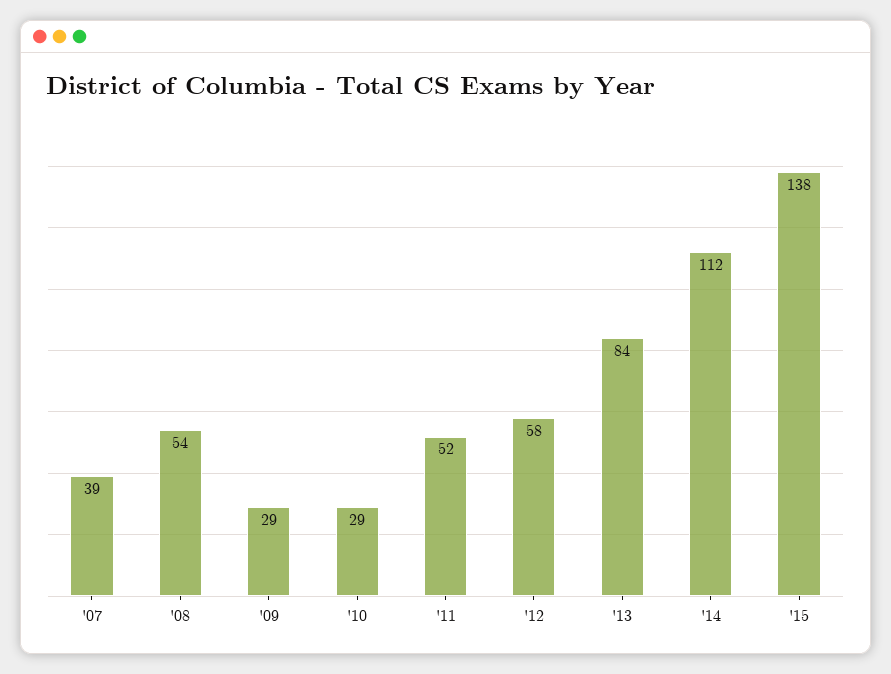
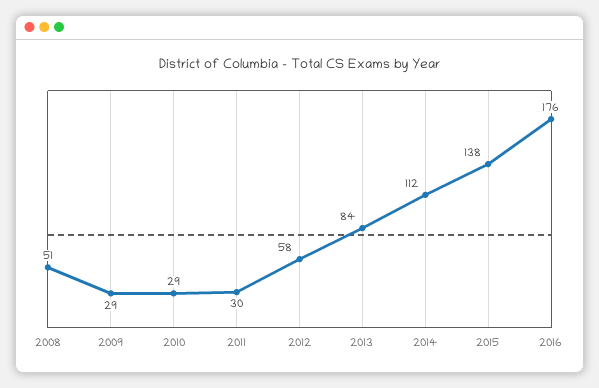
'07: 39 -> none
'08: 54 -> 51
'11: 52 -> 30
2016: none -> 176

